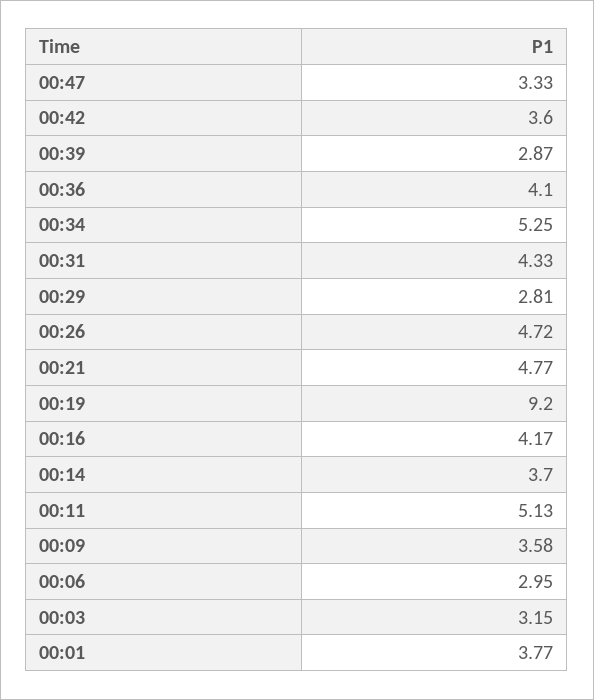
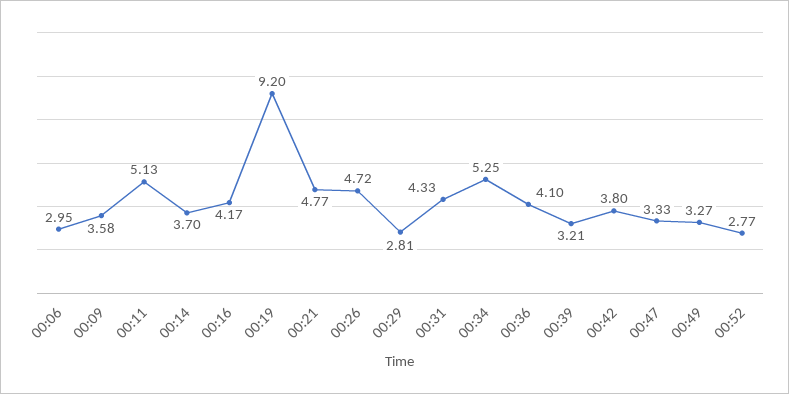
00:42: 3.6 -> 3.8
00:39: 2.87 -> 3.21
00:03: 3.15 -> none
00:01: 3.77 -> none
00:49: none -> 3.27
00:52: none -> 2.77

